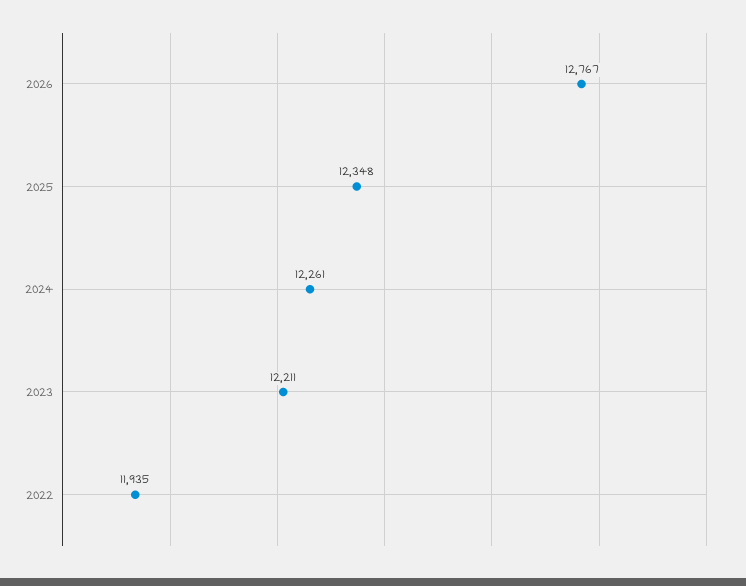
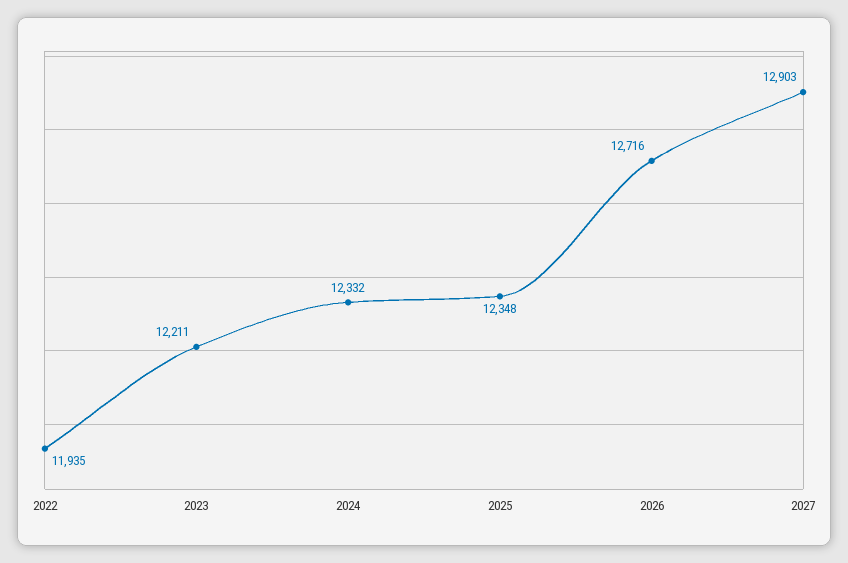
2026: 12767 -> 12716
2024: 12261 -> 12332
2027: none -> 12903

